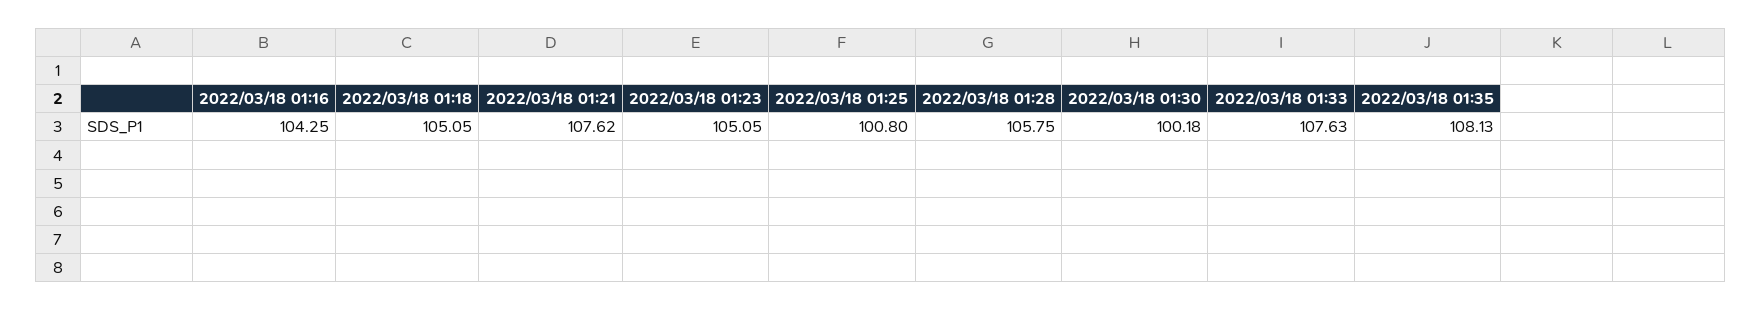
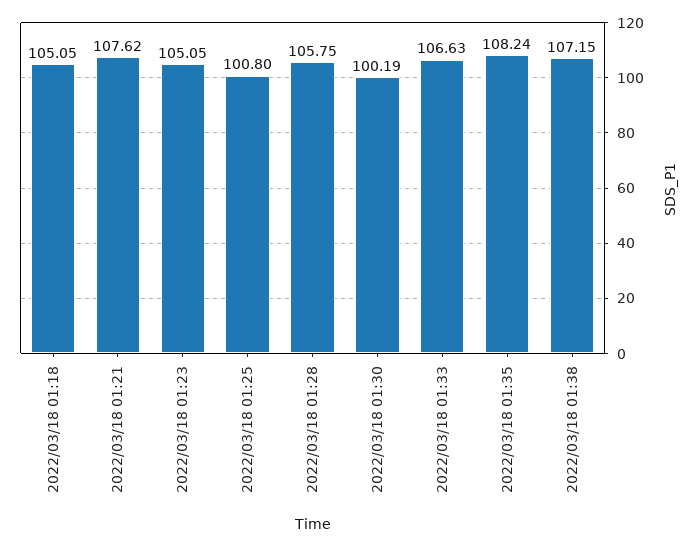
2022/03/18 01:16: 104.25 -> none
2022/03/18 01:30: 100.18 -> 100.19
2022/03/18 01:33: 107.63 -> 106.63
2022/03/18 01:35: 108.13 -> 108.24
2022/03/18 01:38: none -> 107.15

